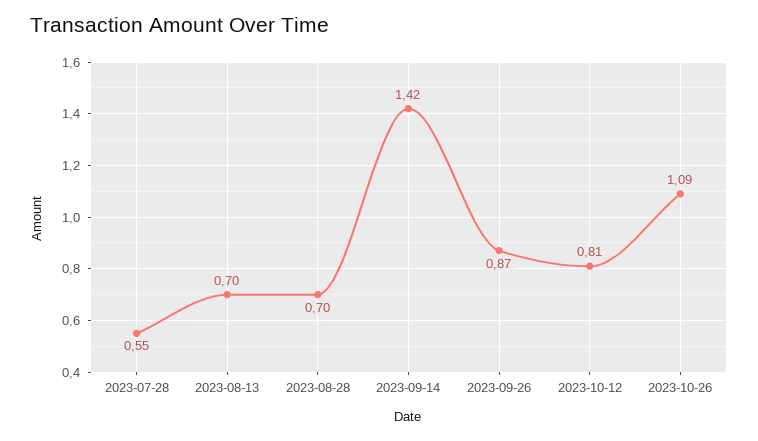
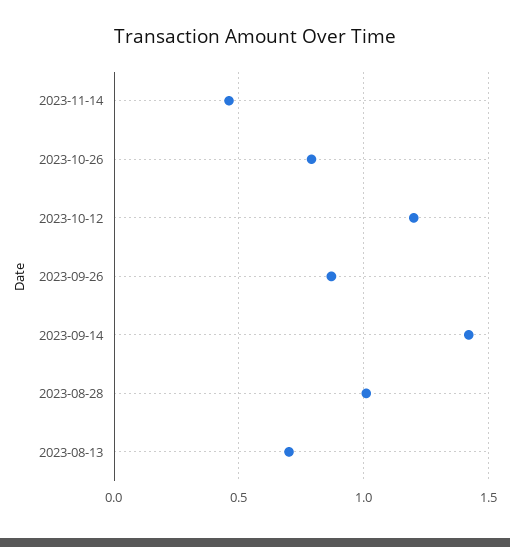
2023-07-28: 0.55 -> none
2023-08-28: 0.7 -> 1
2023-10-12: 0.81 -> 1.2
2023-10-26: 1.09 -> 0.8
2023-11-14: none -> 0.45

